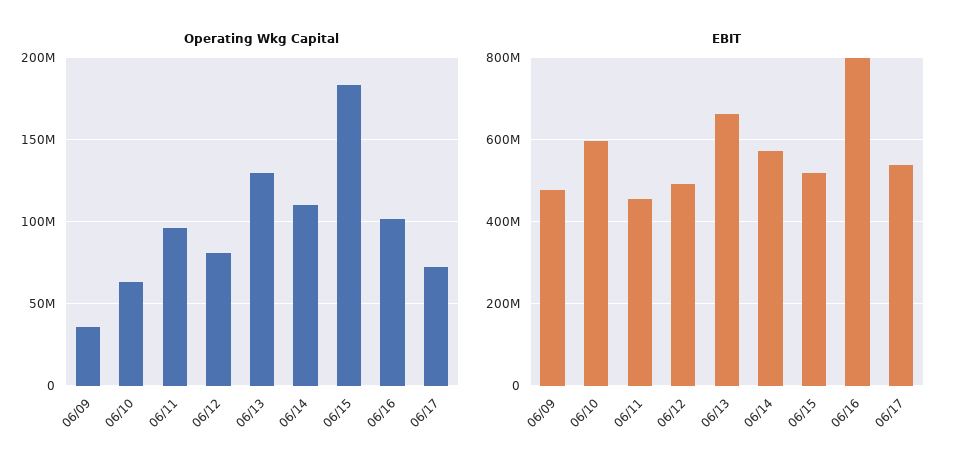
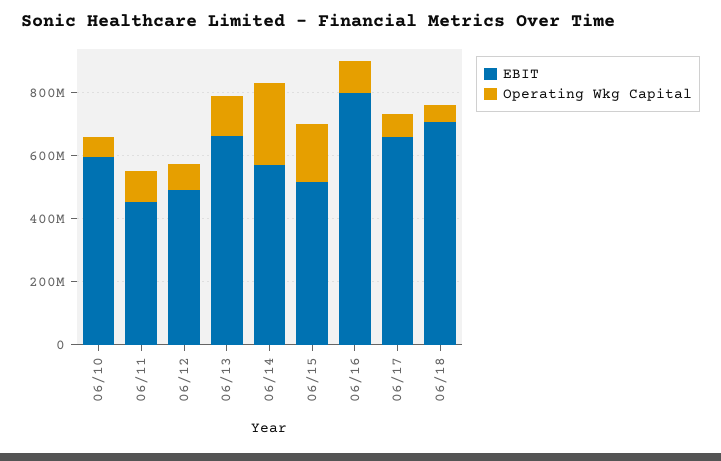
Operating Wkg Capital, 06/09: 35000000 -> none
Operating Wkg Capital, 06/14: 110000000 -> 250000000
EBIT, 06/09: 480000000 -> none
EBIT, 06/17: 540000000 -> 650000000
EBIT, 06/18: none -> 700000000
Operating Wkg Capital, 06/18: none -> 50000000

